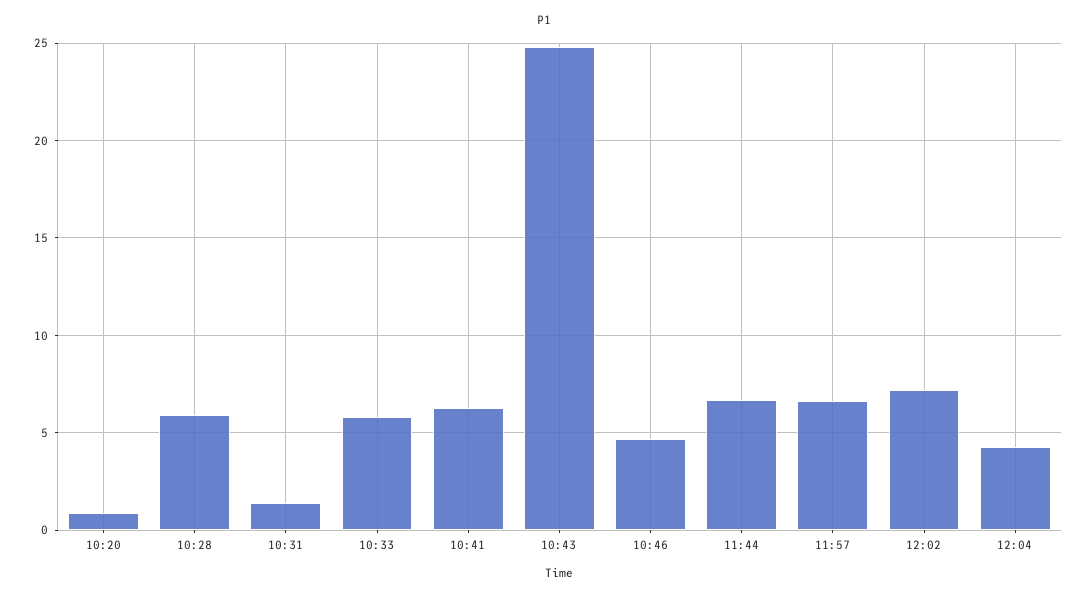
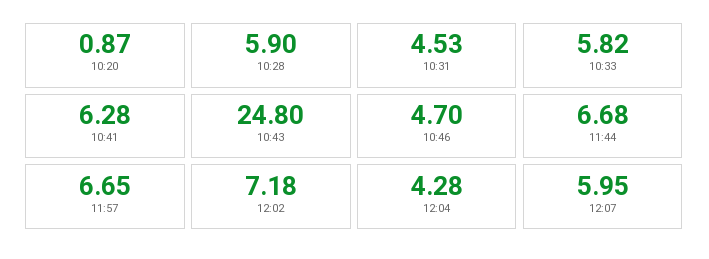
10:31: 1.5 -> 4.53
12:07: none -> 5.95

